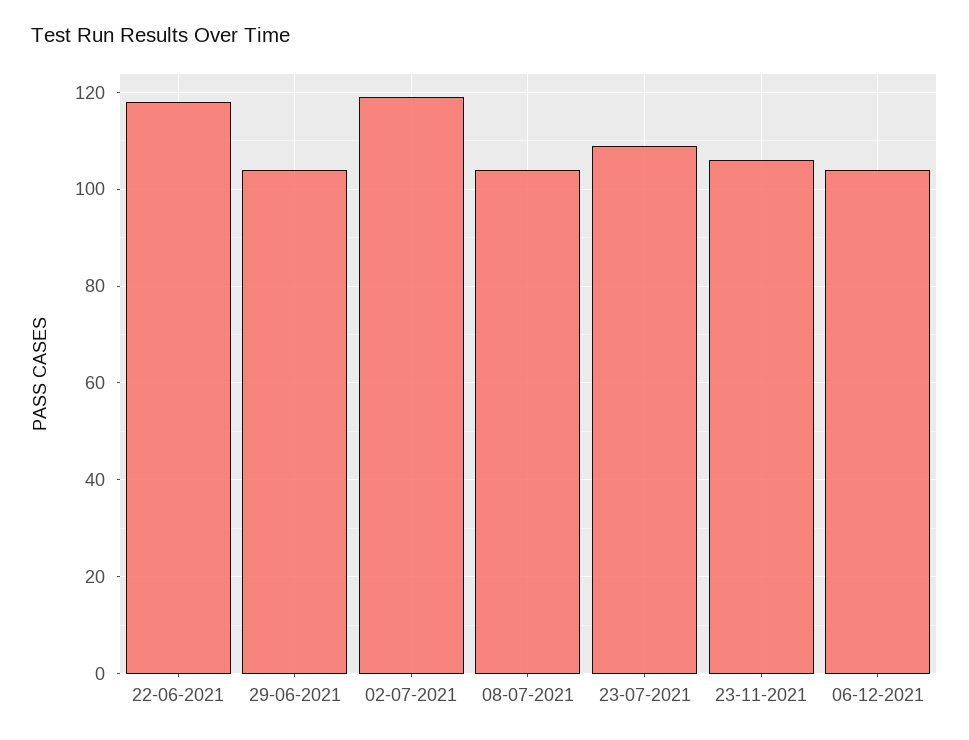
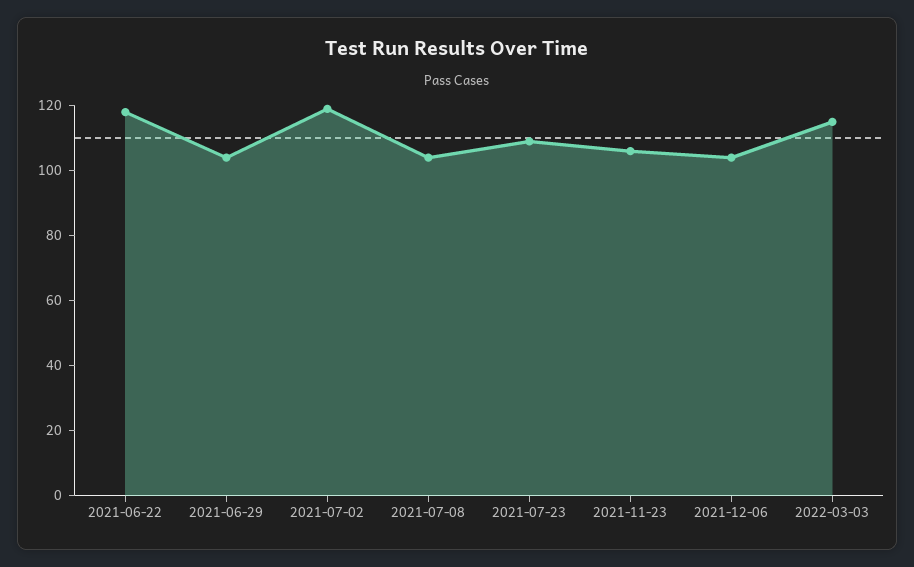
2022-03-03: none -> 115

